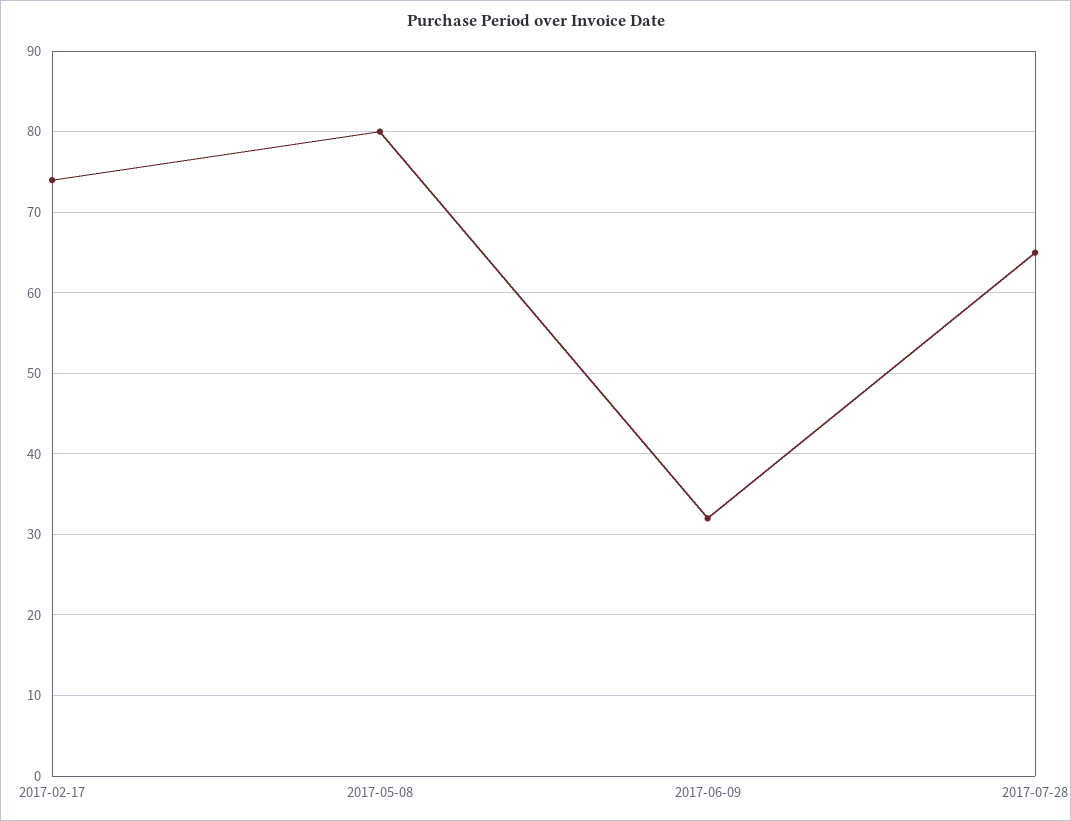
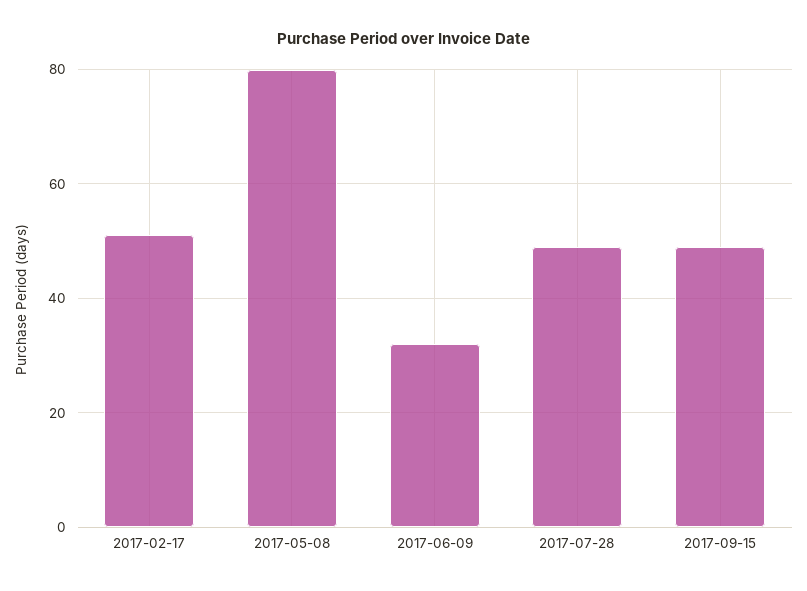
2017-02-17: 74 -> 50
2017-07-28: 65 -> 50
2017-09-15: none -> 50

